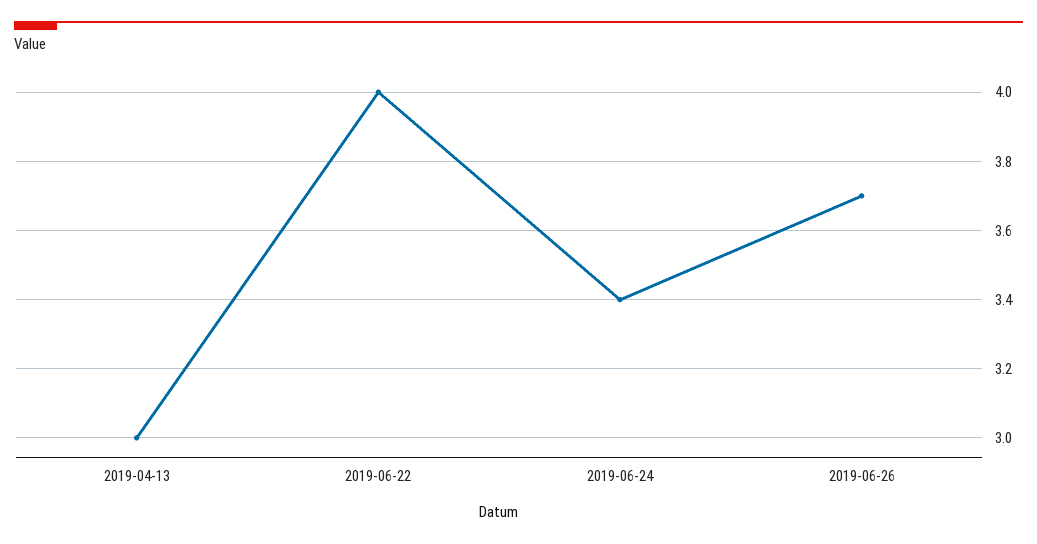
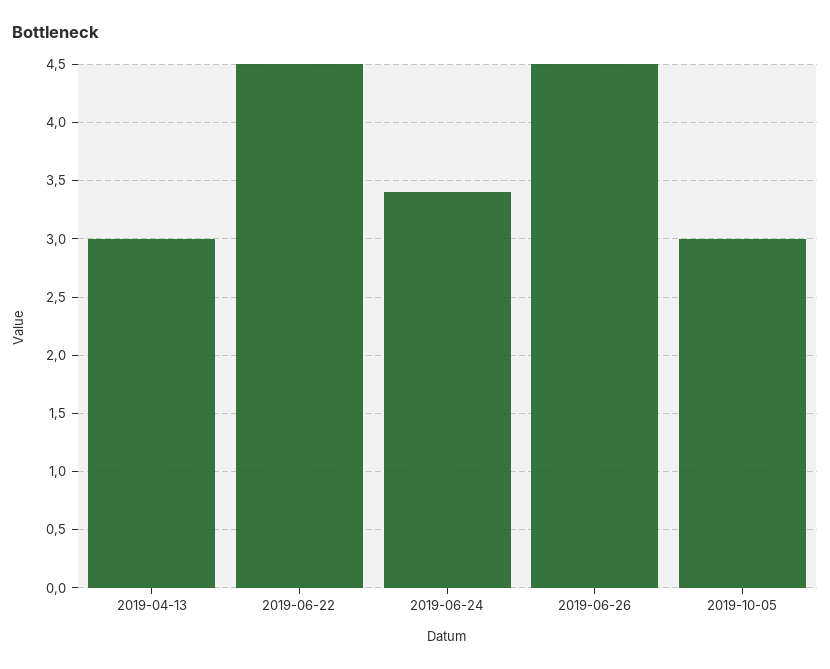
2019-06-22: 4 -> 4.5
2019-06-26: 3.7 -> 4.5
2019-10-05: none -> 3

